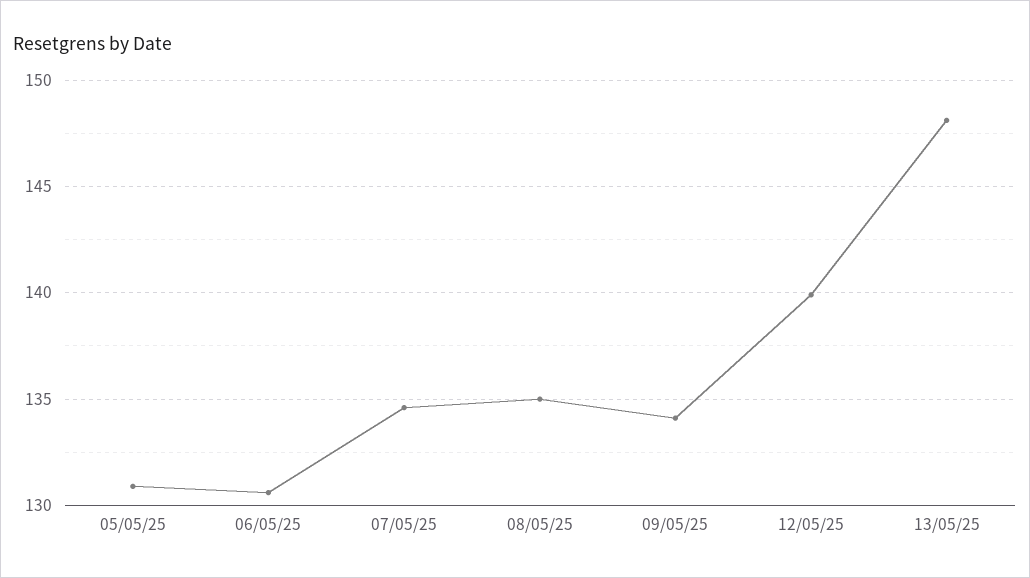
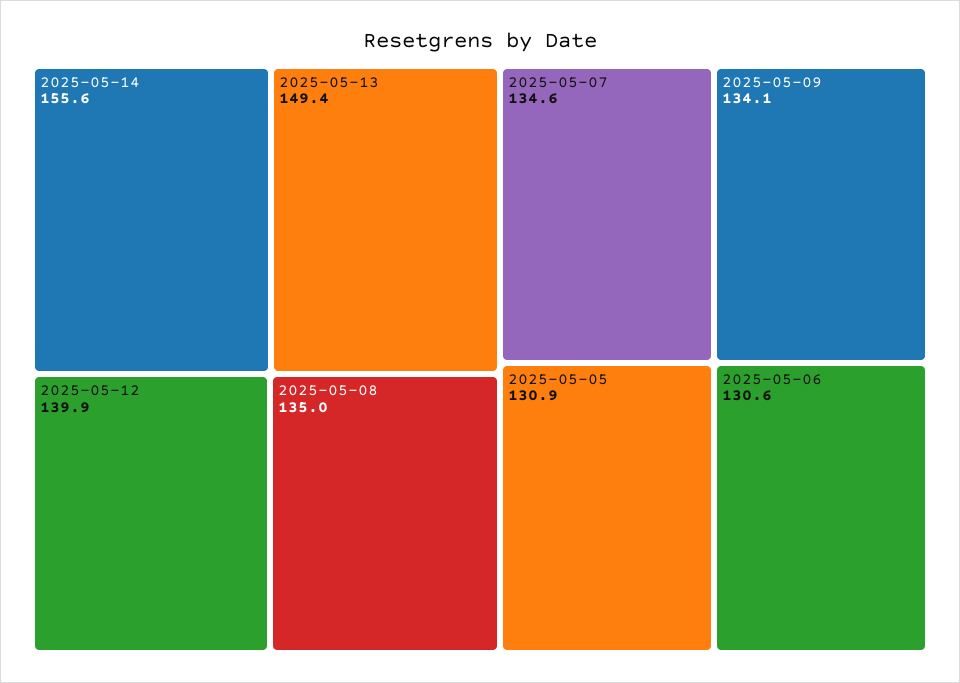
13/05/25: 148 -> 149.4
2025-05-14: none -> 155.6

